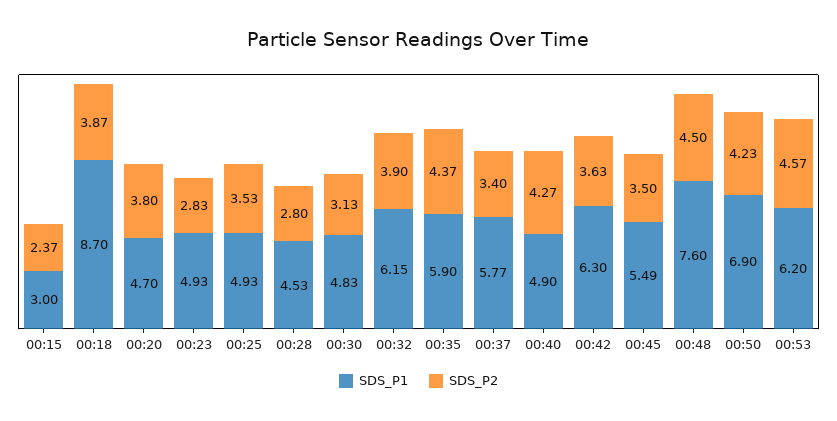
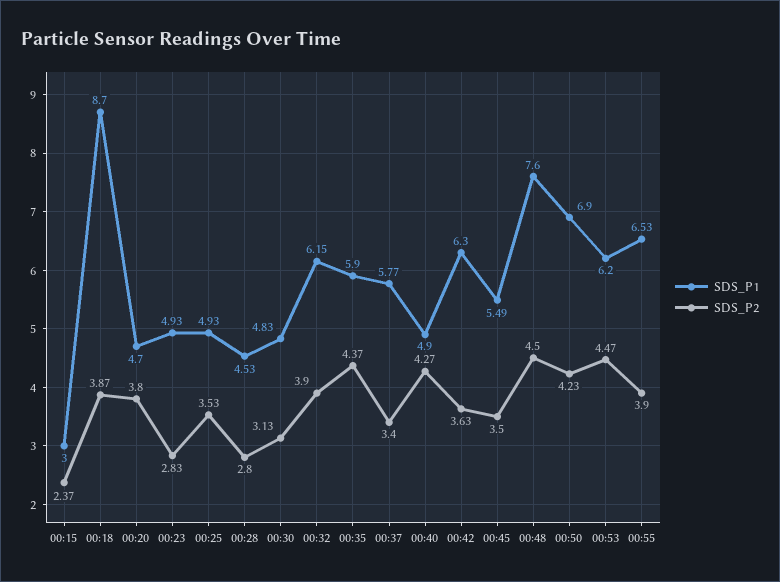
SDS_P2, 00:53: 4.57 -> 4.47
SDS_P1, 00:55: none -> 6.53
SDS_P2, 00:55: none -> 3.9

